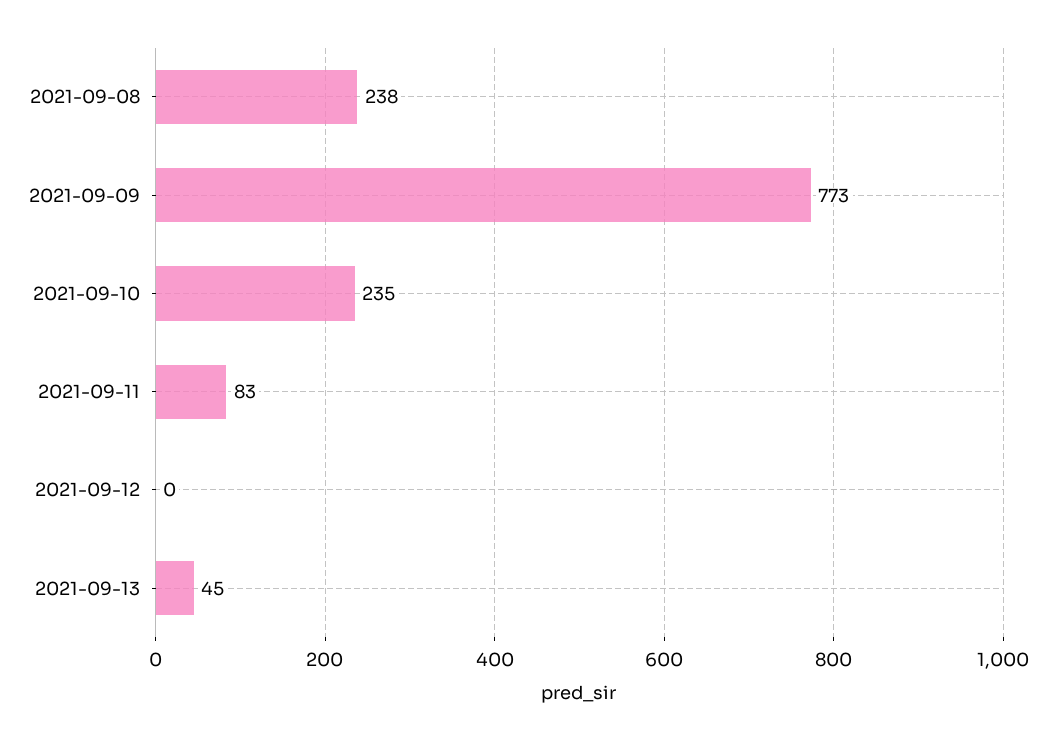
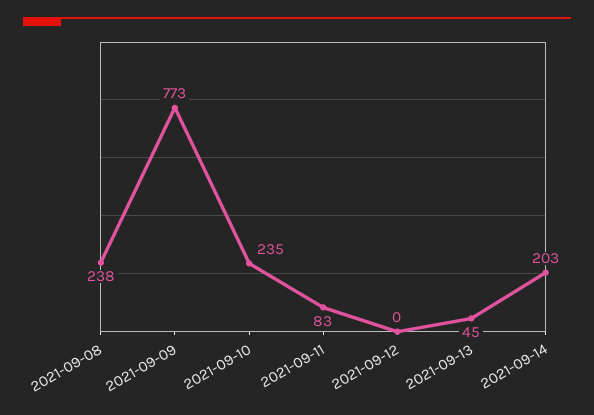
2021-09-14: none -> 203

